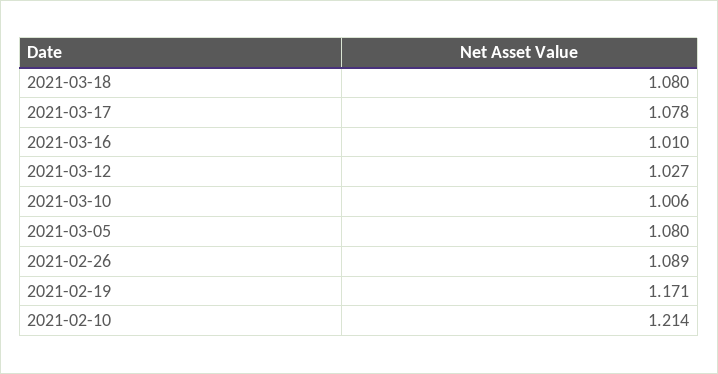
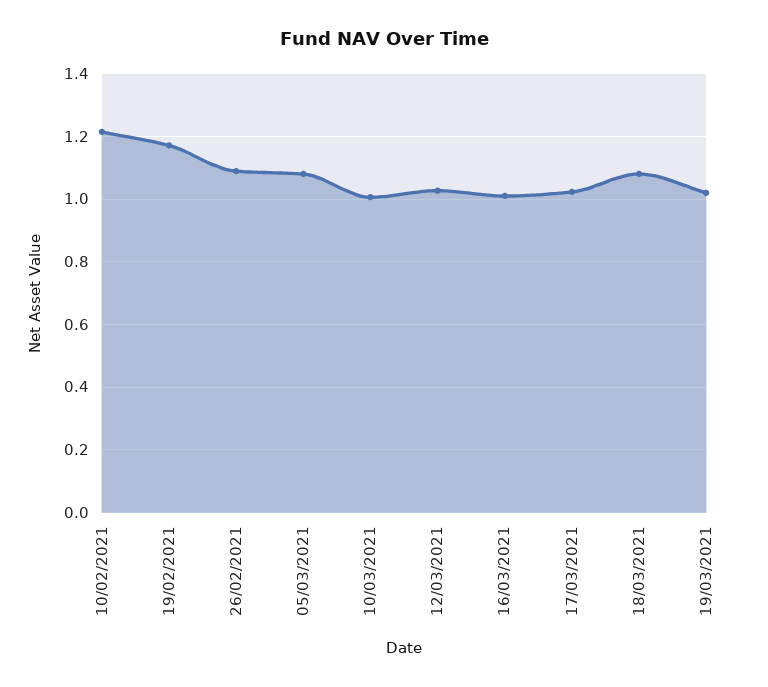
2021-03-17: 1.078 -> 1.02
19/03/2021: none -> 1.02

